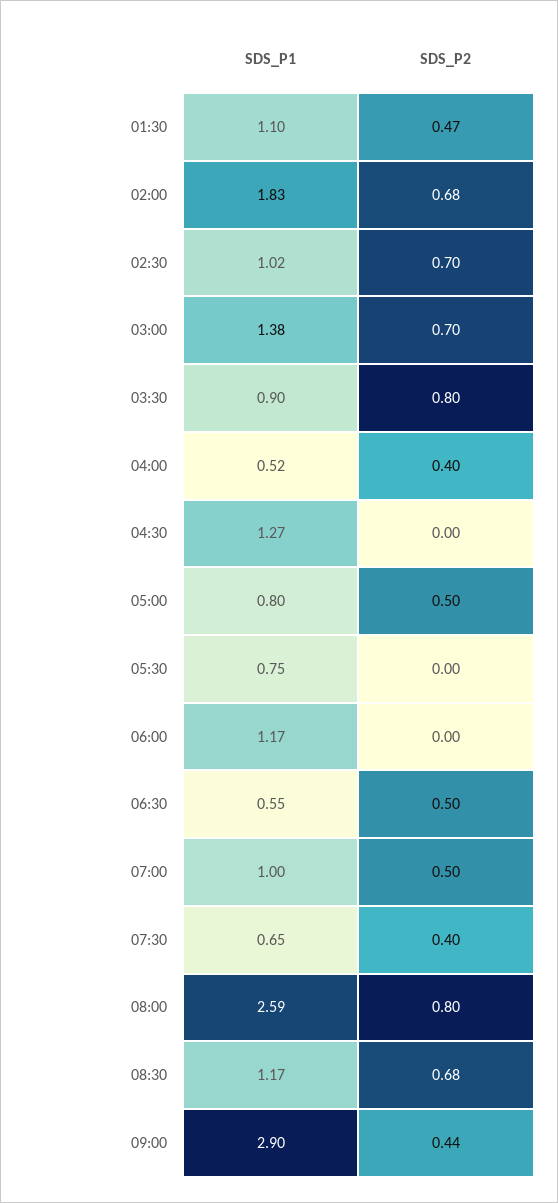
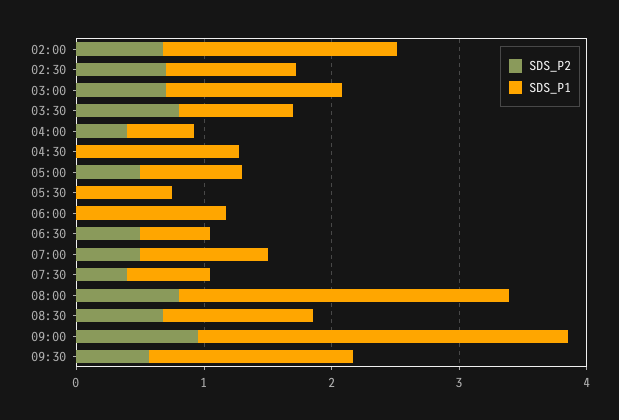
SDS_P1, 01:30: 1.1 -> none
SDS_P2, 01:30: 0.47 -> none
SDS_P2, 09:00: 0.44 -> 1
SDS_P2, 09:30: none -> 0.6
SDS_P1, 09:30: none -> 1.6

